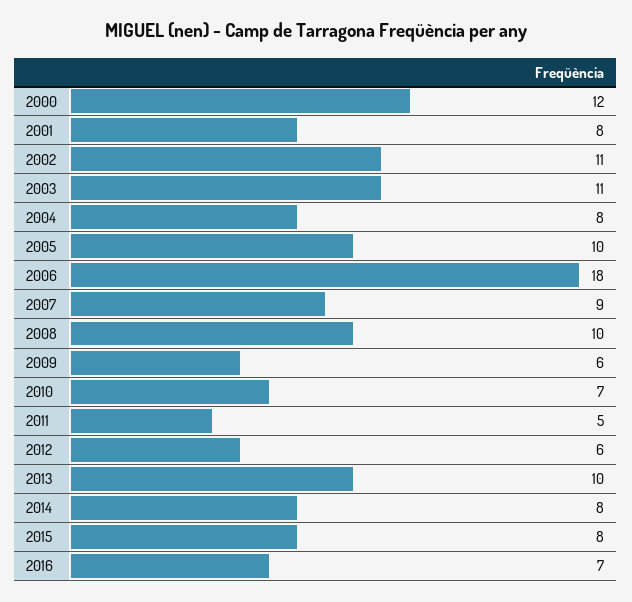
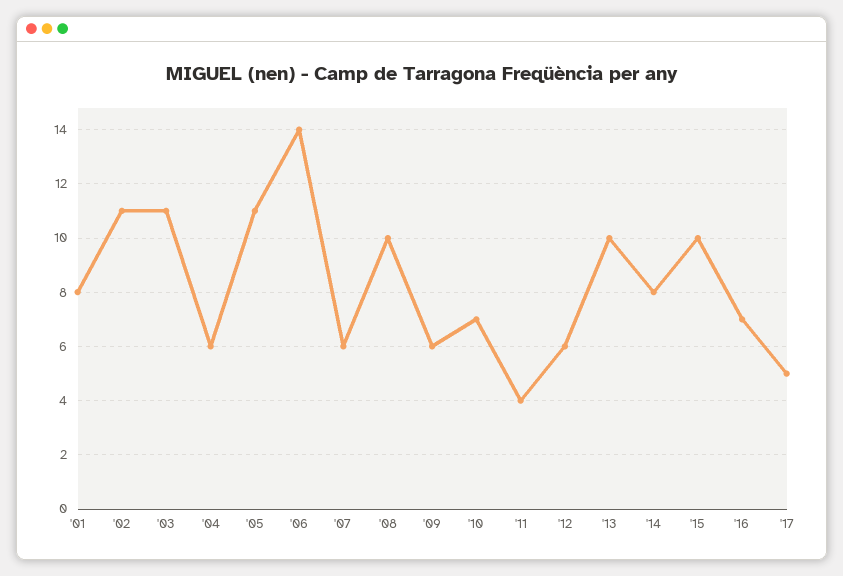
2000: 12 -> none
2004: 8 -> 6
2005: 10 -> 11
2006: 18 -> 14
2007: 9 -> 6
2011: 5 -> 4
2015: 8 -> 10
'17: none -> 5

